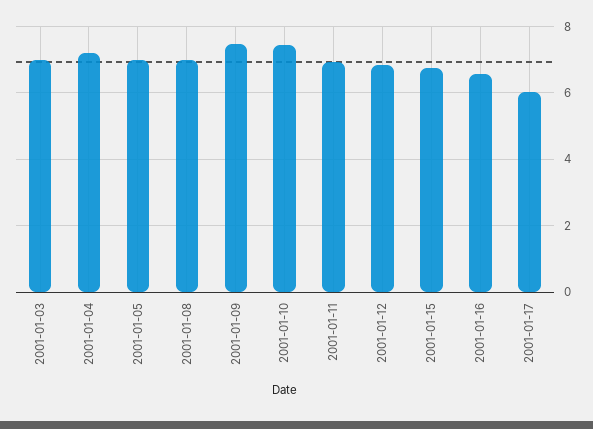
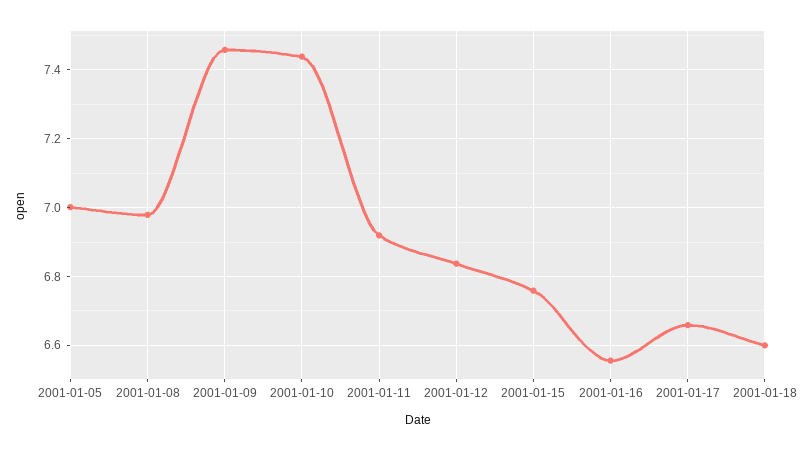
2001-01-03: 7 -> none
2001-01-04: 7.2 -> none
2001-01-17: 6 -> 6.66
2001-01-18: none -> 6.6

